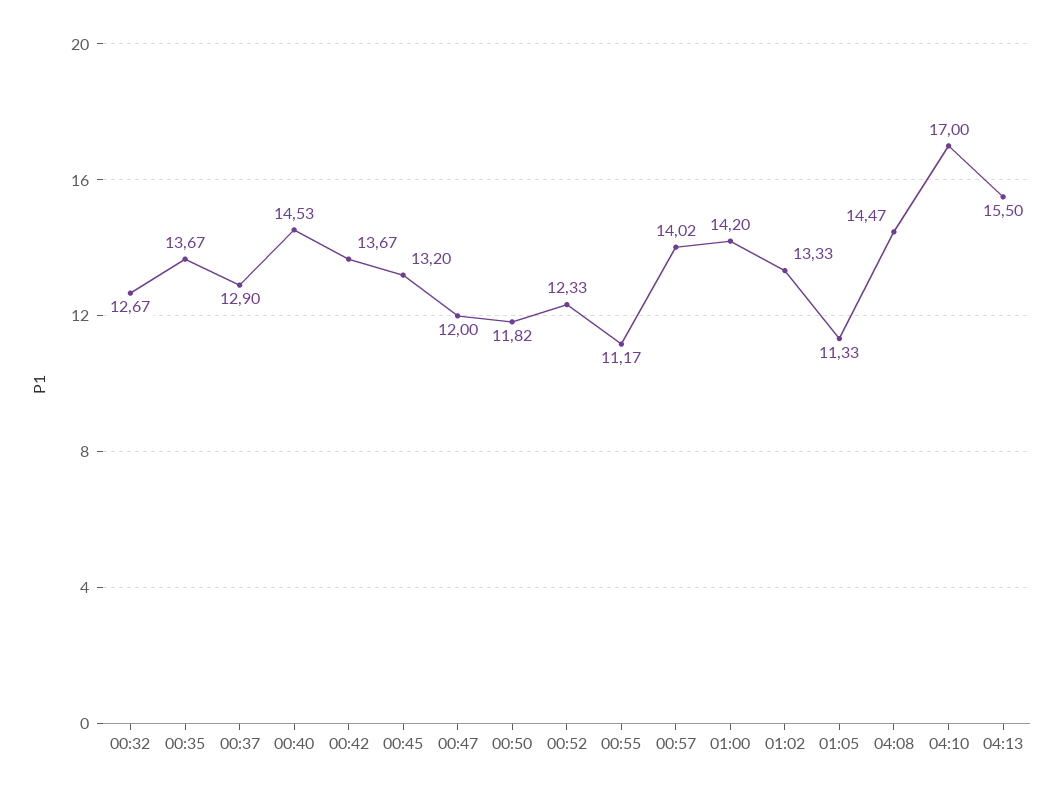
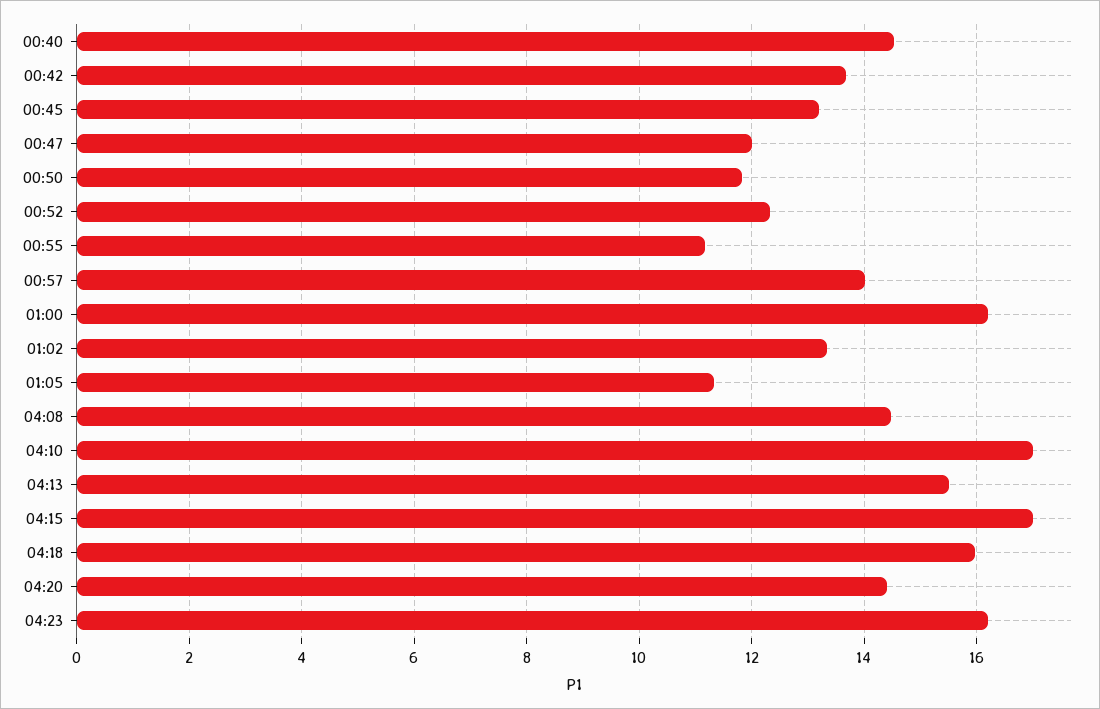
00:32: 12.67 -> none
00:35: 13.67 -> none
00:37: 12.9 -> none
01:00: 14.2 -> 16.2
04:15: none -> 17
04:18: none -> 16
04:20: none -> 14.4
04:23: none -> 16.2

